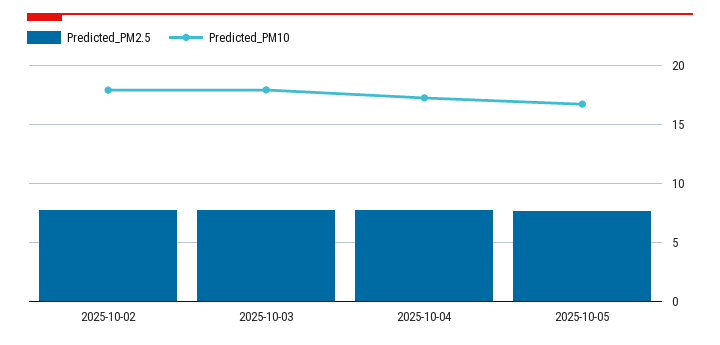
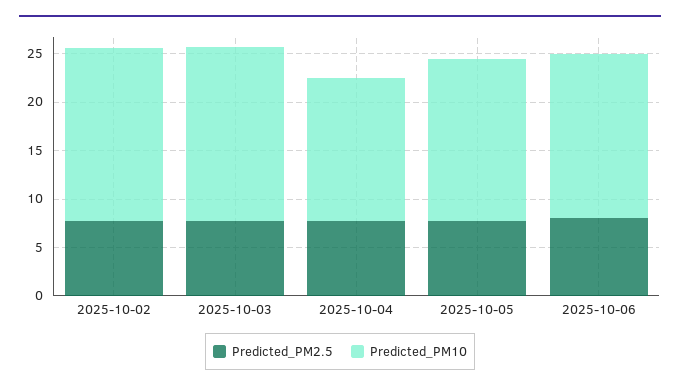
Predicted_PM10, 2025-10-04: 17 -> 15
Predicted_PM2.5, 2025-10-06: none -> 8
Predicted_PM10, 2025-10-06: none -> 17

